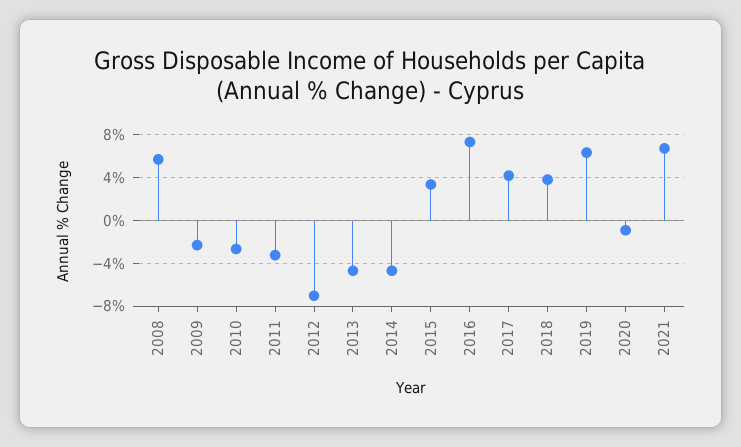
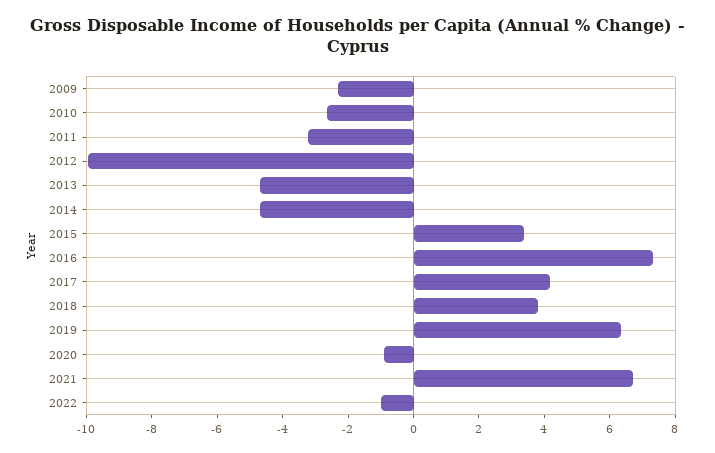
2008: 6 -> none
2012: -7 -> -10
2022: none -> -1

